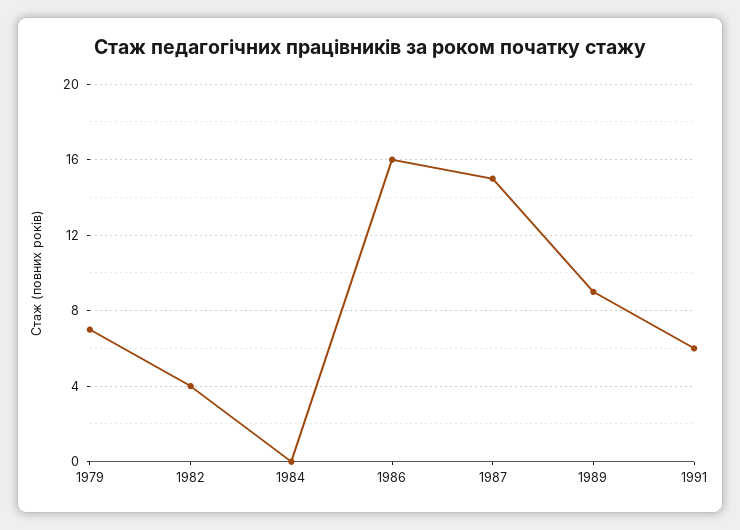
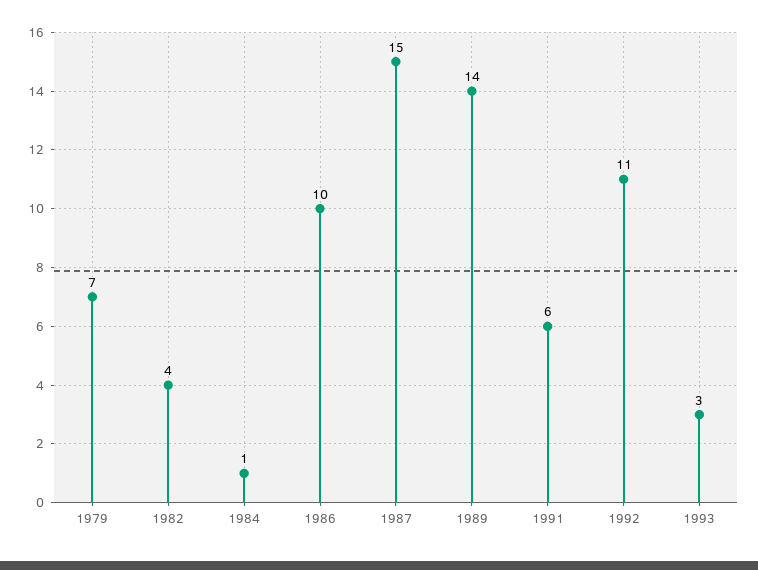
1984: 0 -> 1
1986: 16 -> 10
1989: 9 -> 14
1992: none -> 11
1993: none -> 3

